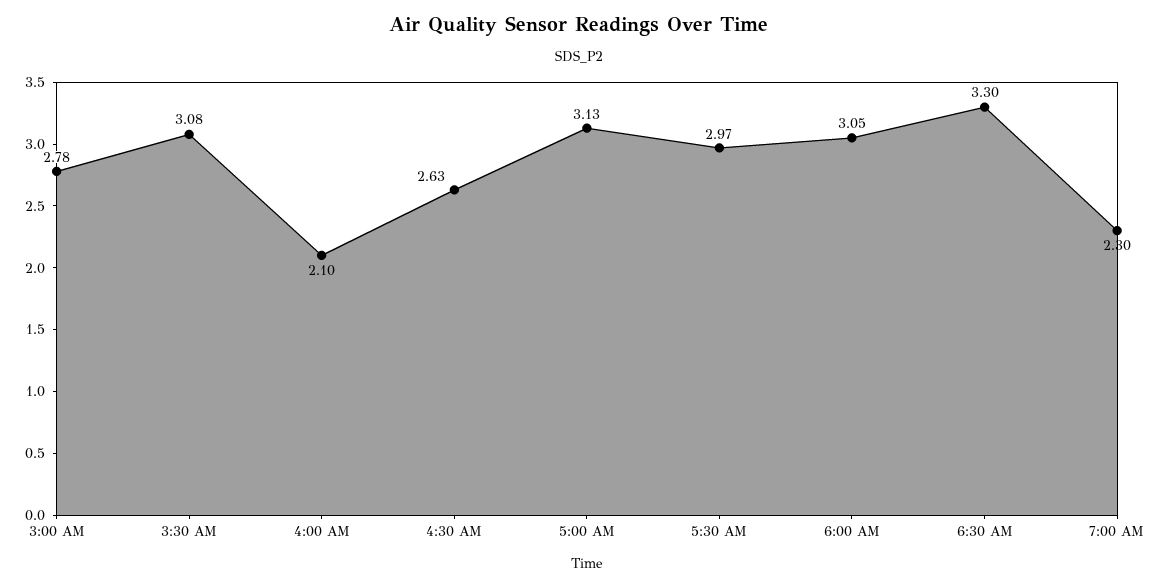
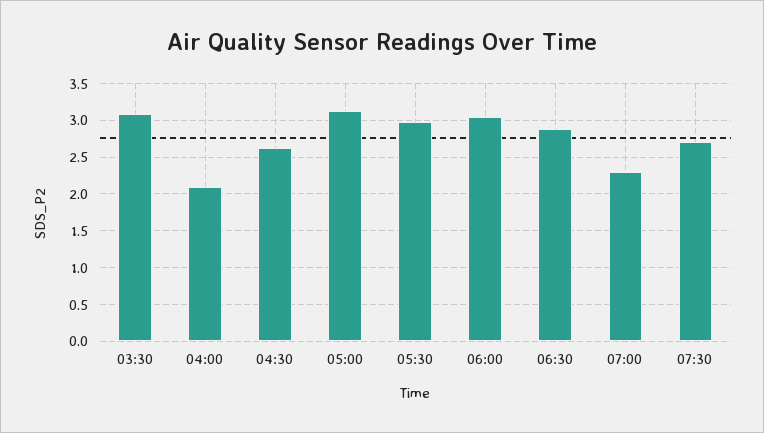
3:00 AM: 2.78 -> none
6:30 AM: 3.3 -> 2.9
07:30: none -> 2.7

